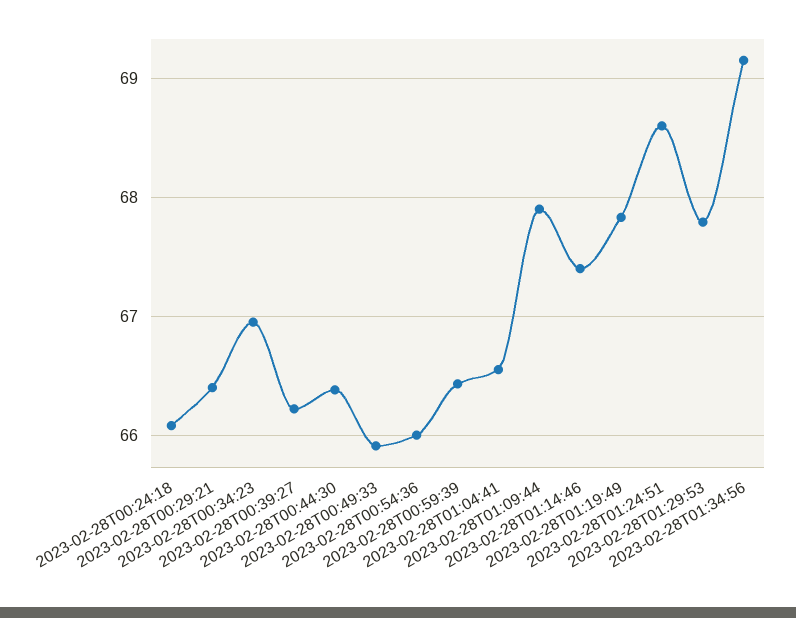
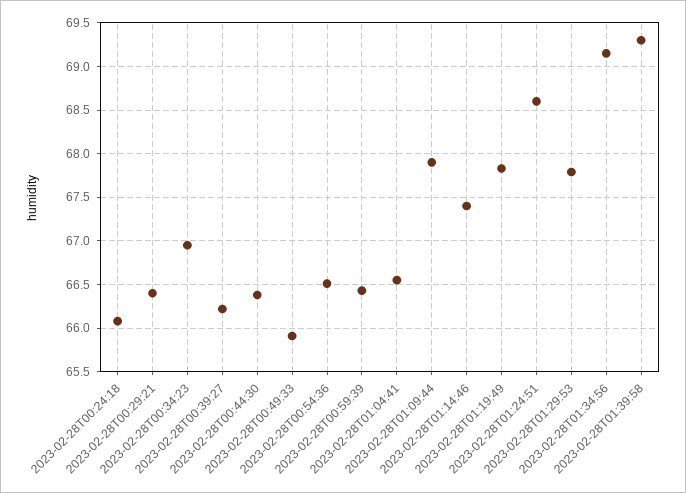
2023-02-28T00:54:36: 66 -> 66.5
2023-02-28T01:39:58: none -> 69.3

